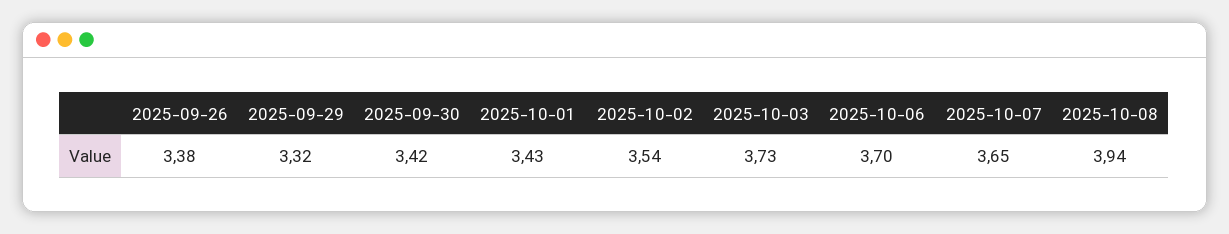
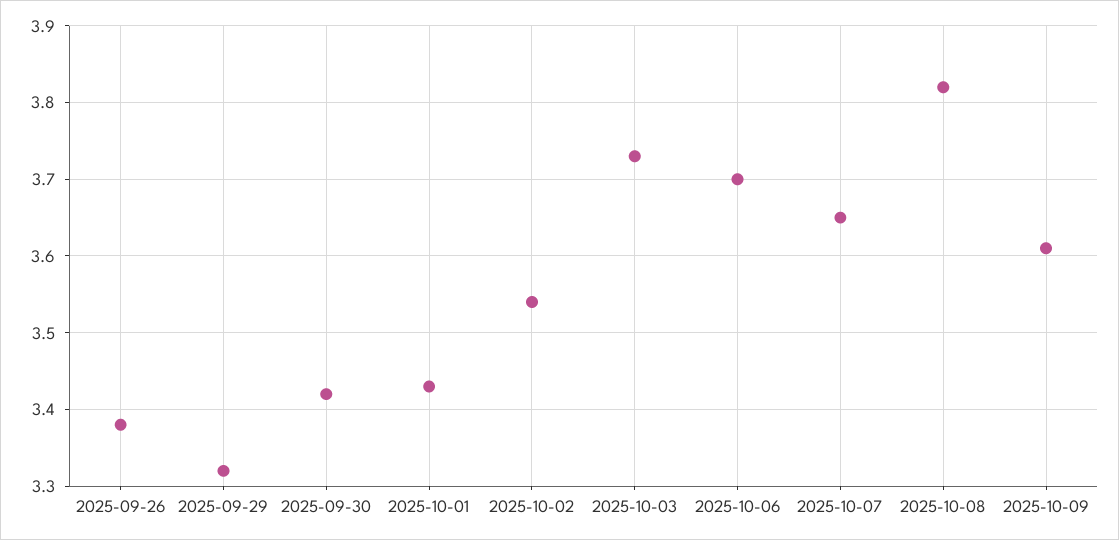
2025-10-08: 3.94 -> 3.82
2025-10-09: none -> 3.61

